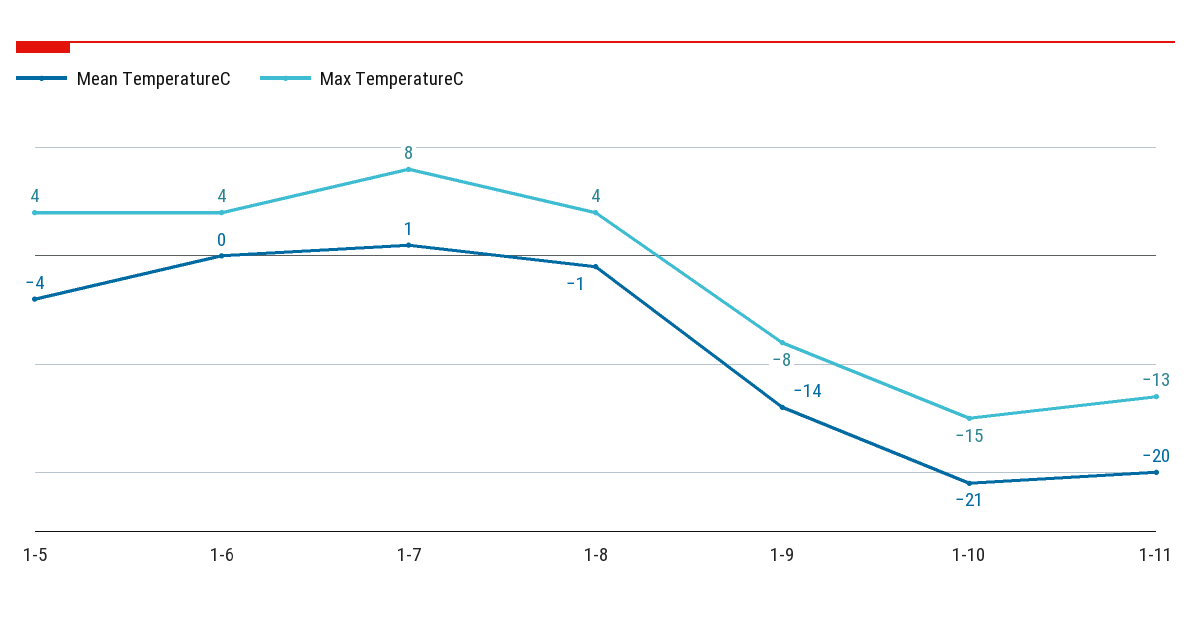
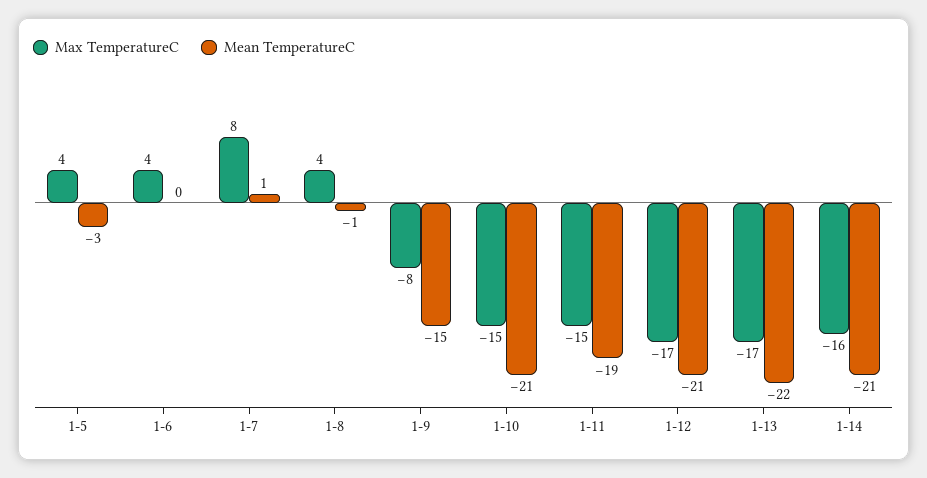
Mean TemperatureC, 1-5: -4 -> -3
Mean TemperatureC, 1-9: -14 -> -15
Mean TemperatureC, 1-11: -20 -> -19
Max TemperatureC, 1-11: -13 -> -15
Max TemperatureC, 1-12: none -> -17
Mean TemperatureC, 1-12: none -> -21
Max TemperatureC, 1-13: none -> -17
Mean TemperatureC, 1-13: none -> -22
Max TemperatureC, 1-14: none -> -16
Mean TemperatureC, 1-14: none -> -21

